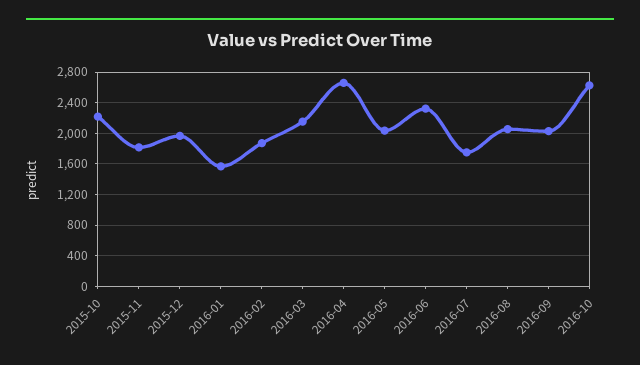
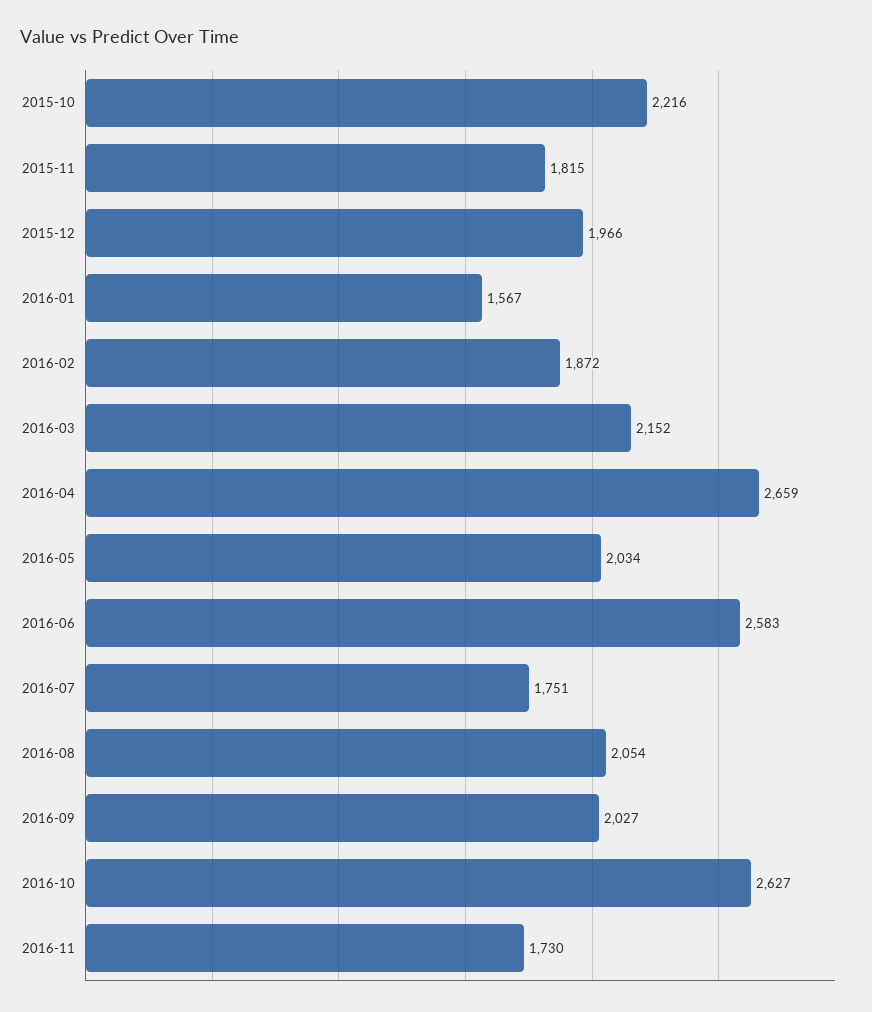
2016-06: 2300 -> 2583
2016-11: none -> 1730

